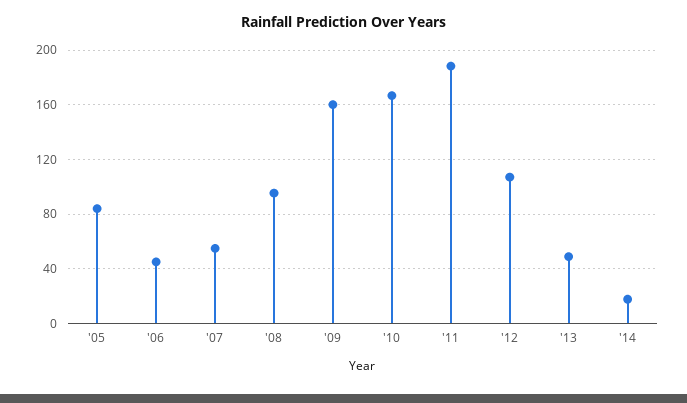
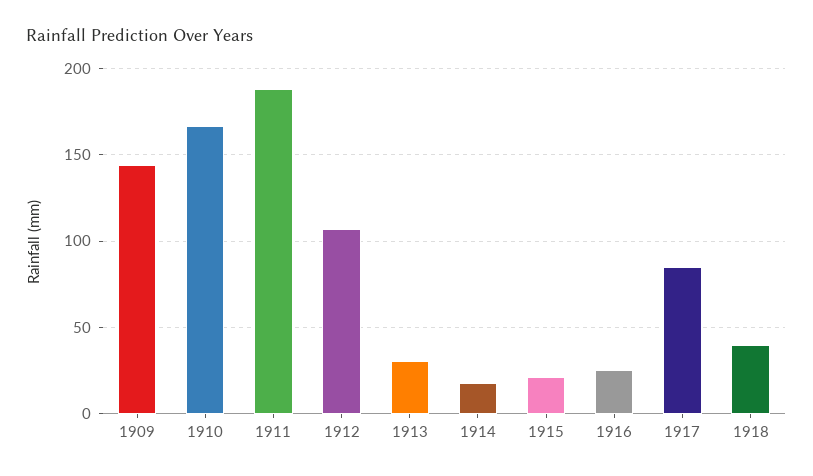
'05: 85 -> none
'06: 45 -> none
'07: 55 -> none
'08: 95 -> none
'09: 160 -> 145
'13: 50 -> 30
1915: none -> 20
1916: none -> 25
1917: none -> 85
1918: none -> 40

